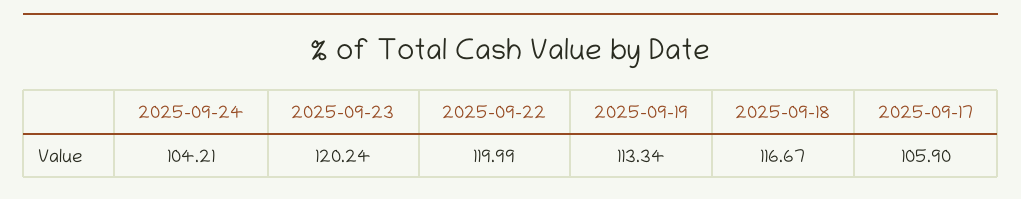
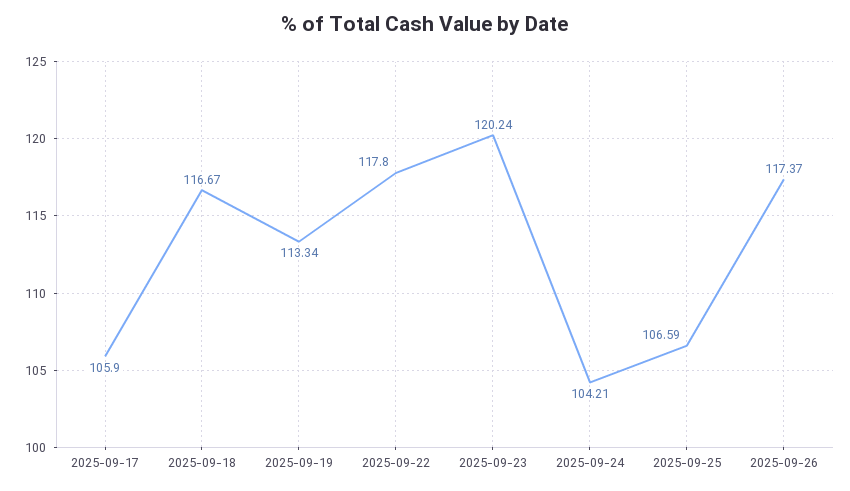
2025-09-22: 119.99 -> 117.8
2025-09-25: none -> 106.59
2025-09-26: none -> 117.37

